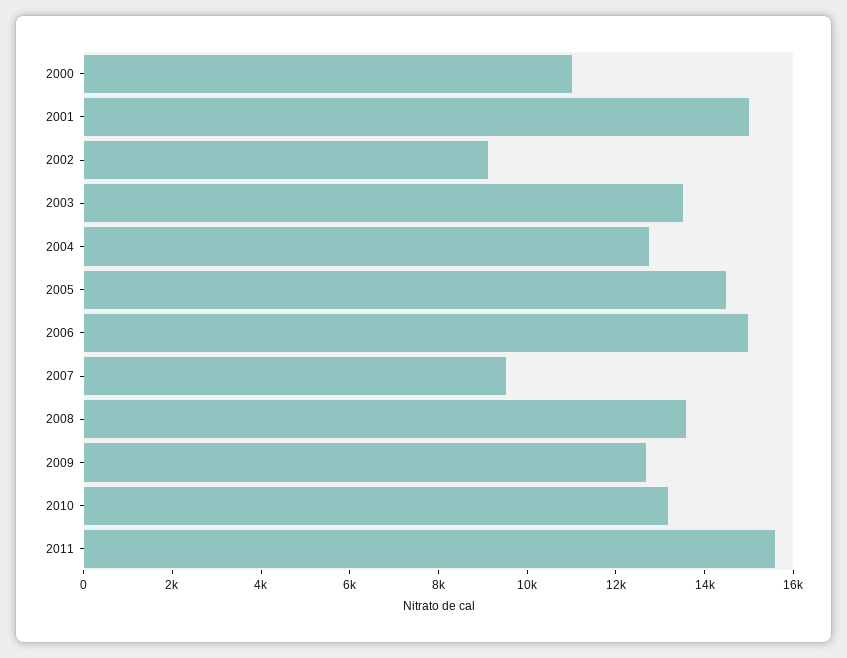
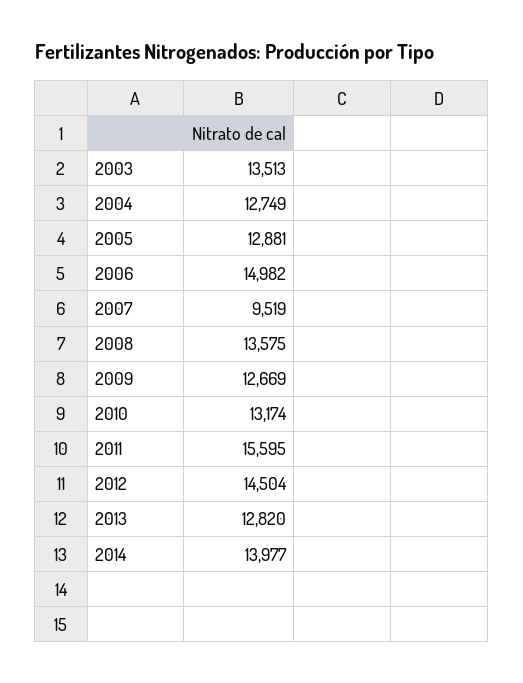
2000: 11000 -> none
2001: 15000 -> none
2002: 9000 -> none
2005: 14500 -> 12881
2012: none -> 14504
2013: none -> 12820
2014: none -> 13977

